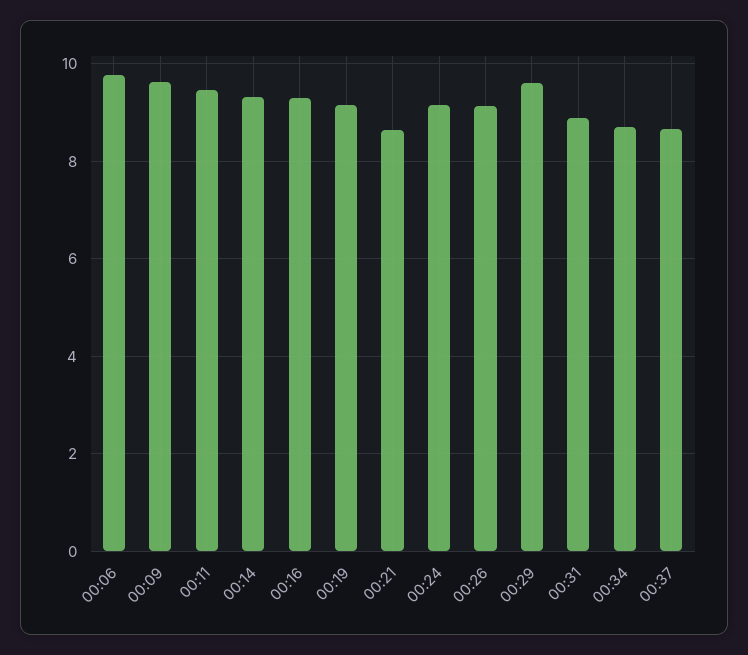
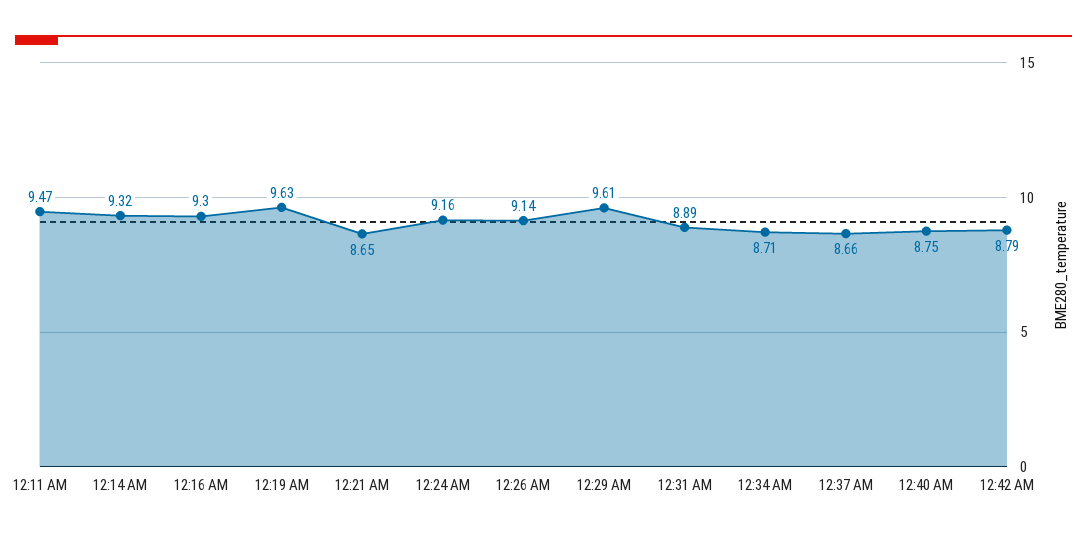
00:06: 9.8 -> none
00:09: 9.6 -> none
00:19: 9.2 -> 9.63
12:40 AM: none -> 8.75
12:42 AM: none -> 8.79

